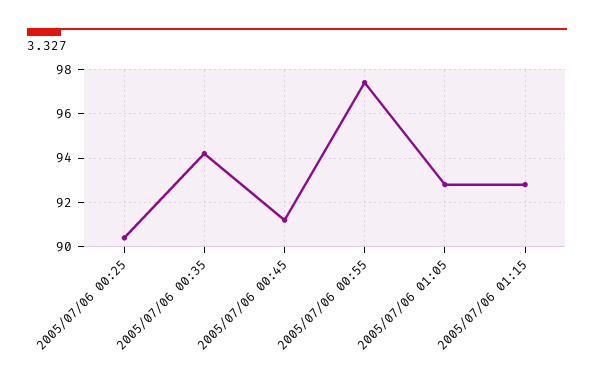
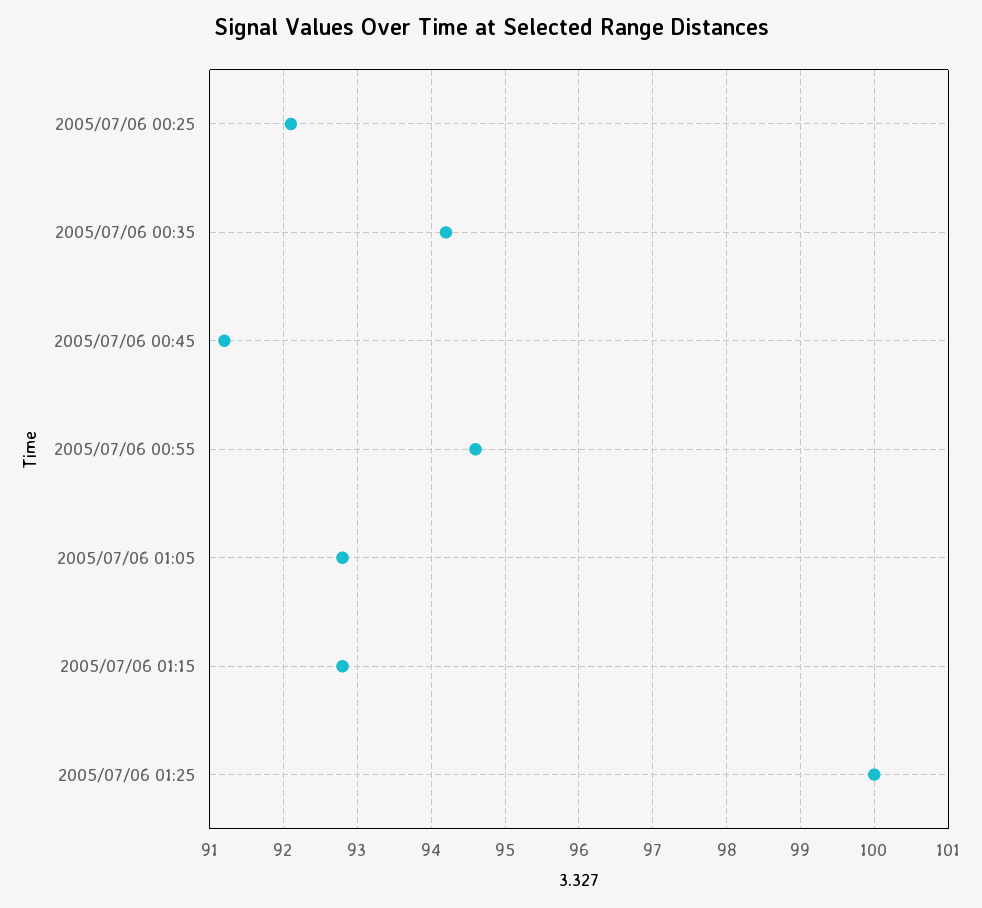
2005/07/06 00:25: 90.5 -> 92.1
2005/07/06 00:55: 97.5 -> 94.6
2005/07/06 01:25: none -> 100

